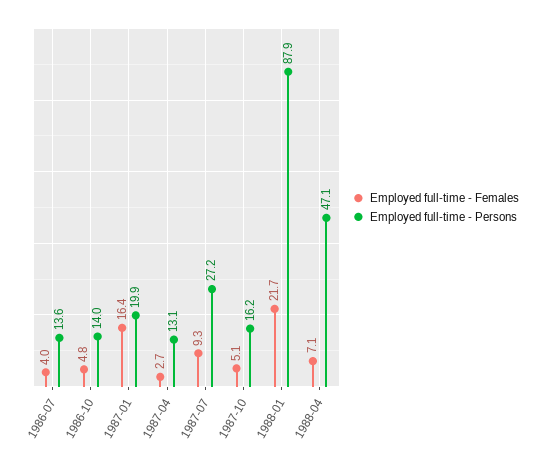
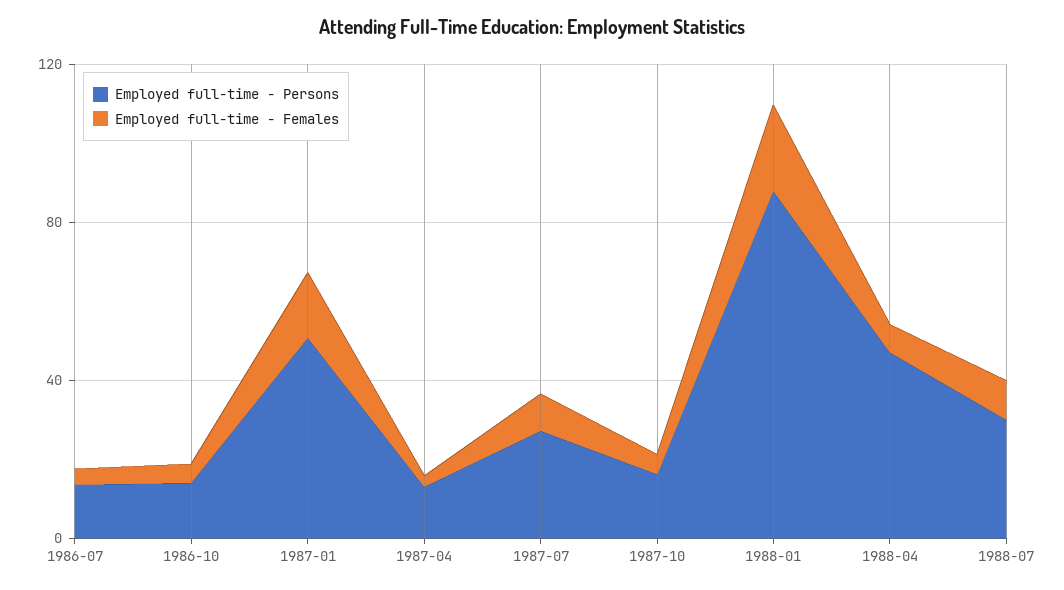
Employed full-time - Persons, 1987-01: 19.9 -> 50
Employed full-time - Persons, 1988-07: none -> 30
Employed full-time - Females, 1988-07: none -> 10

